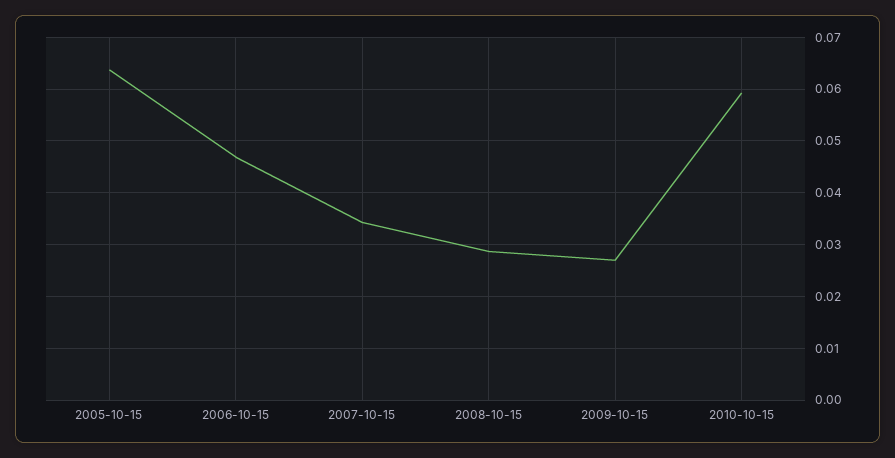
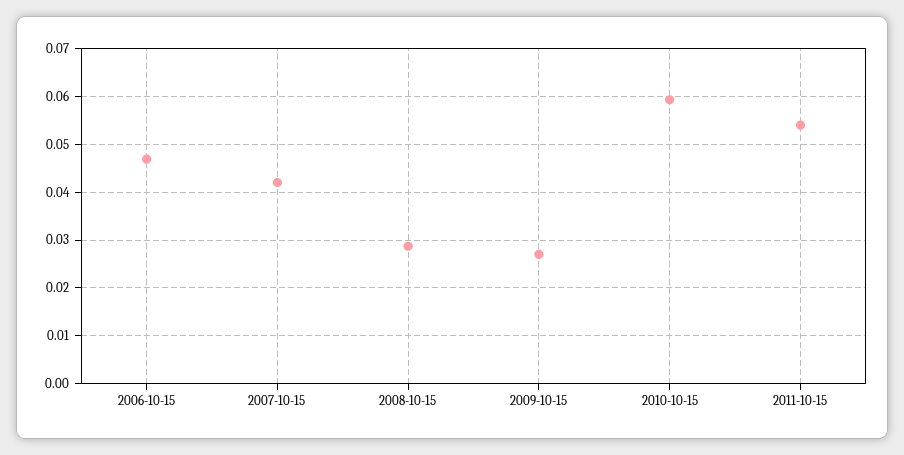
2005-10-15: 0.064 -> none
2007-10-15: 0.034 -> 0.042
2011-10-15: none -> 0.054

